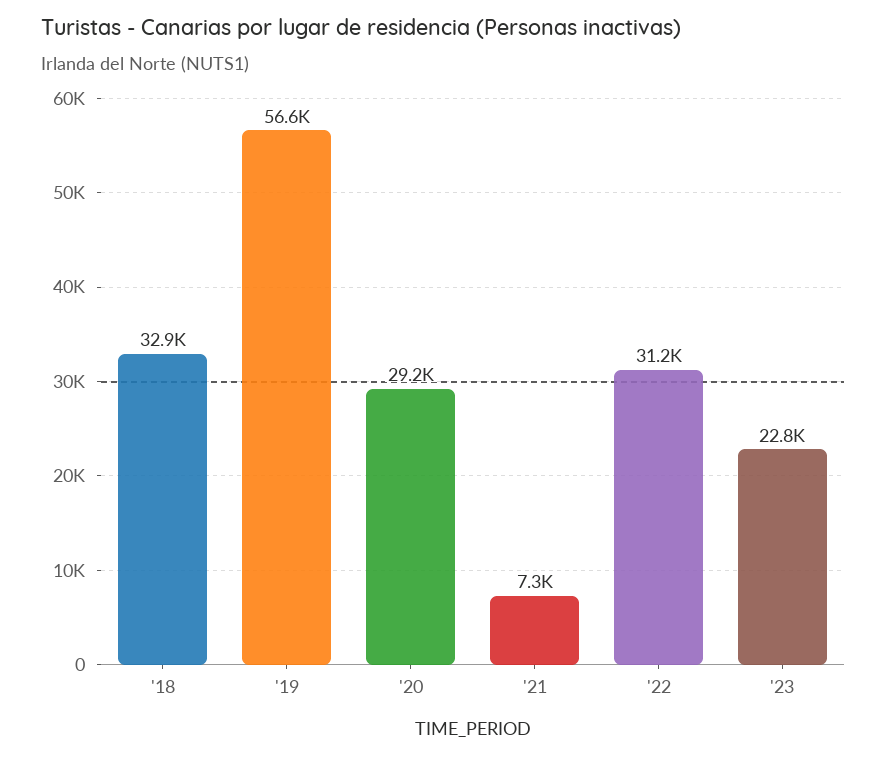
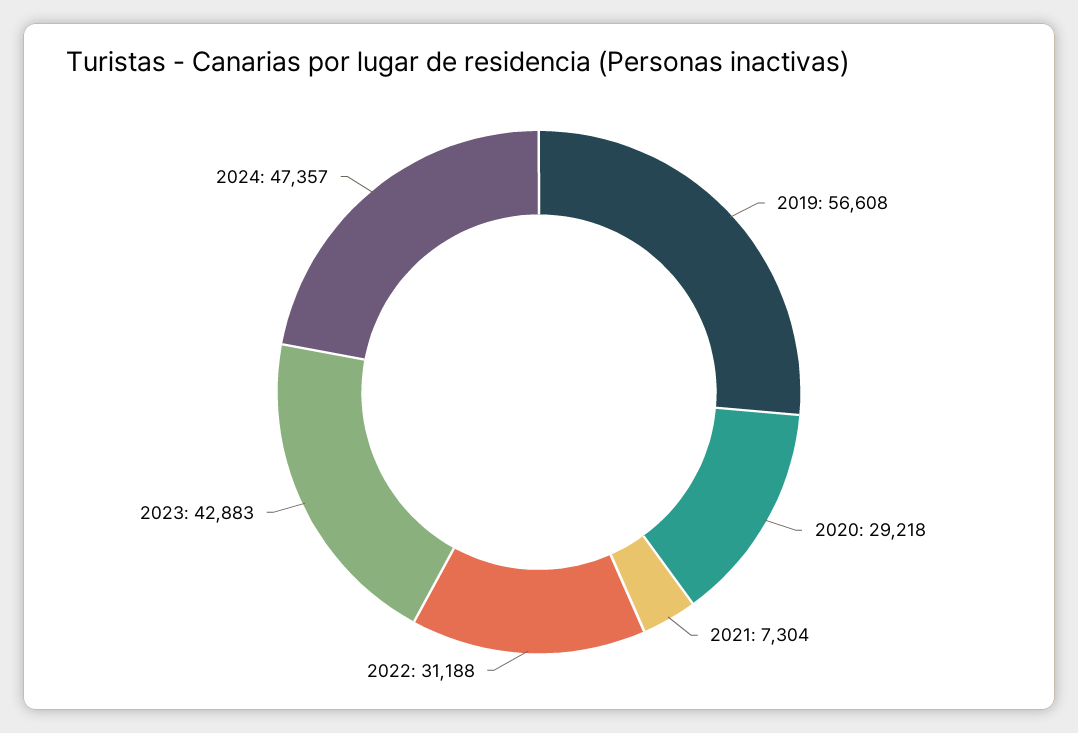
'18: 32900 -> none
'23: 22800 -> 42883
2024: none -> 47357

